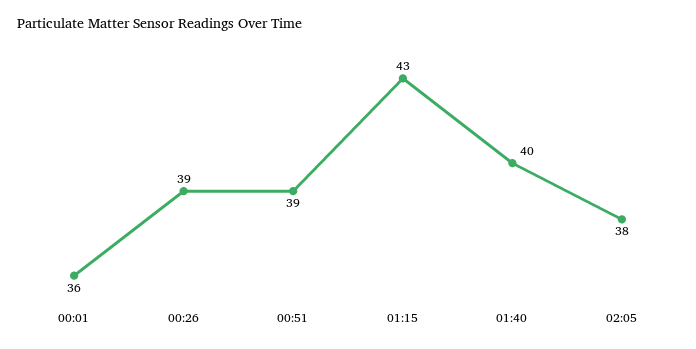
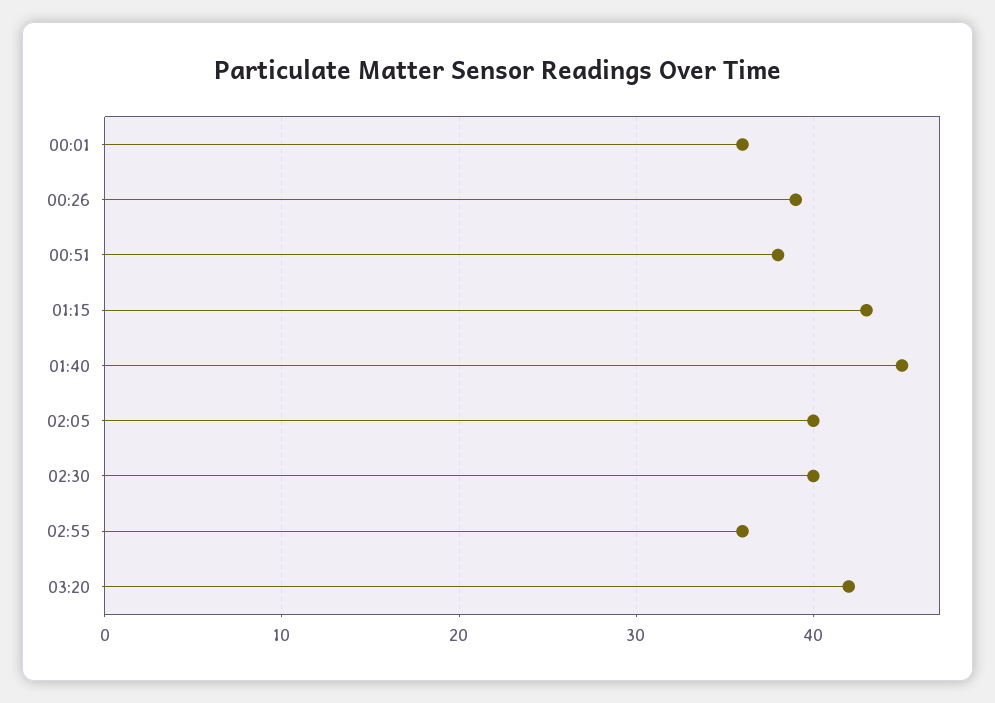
00:51: 39 -> 38
01:40: 40 -> 45
02:05: 38 -> 40
02:30: none -> 40
02:55: none -> 36
03:20: none -> 42

